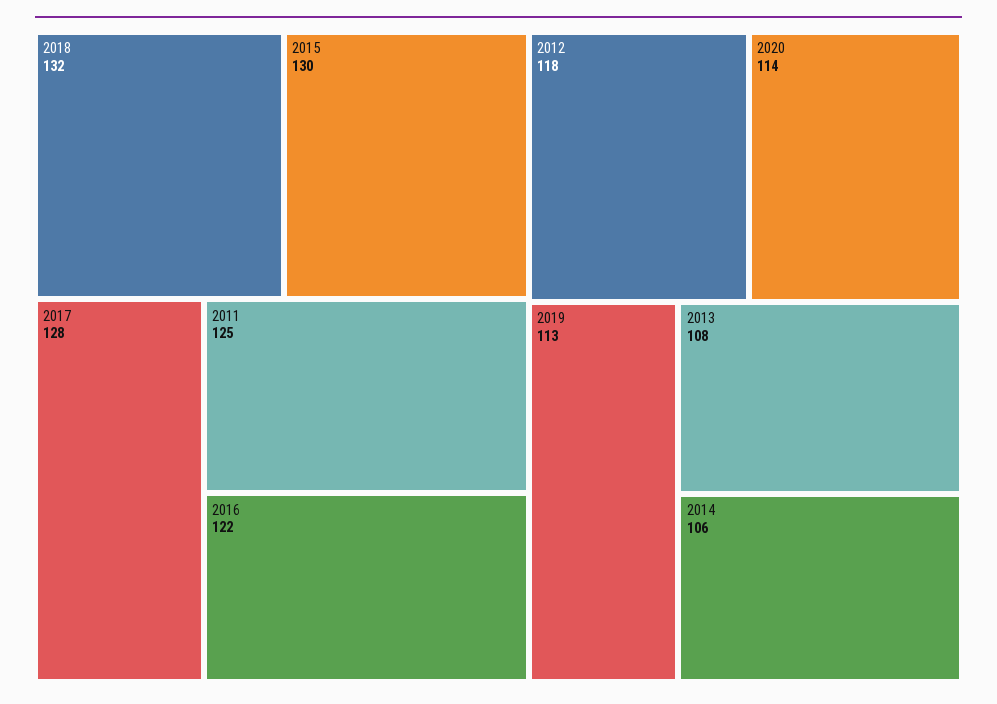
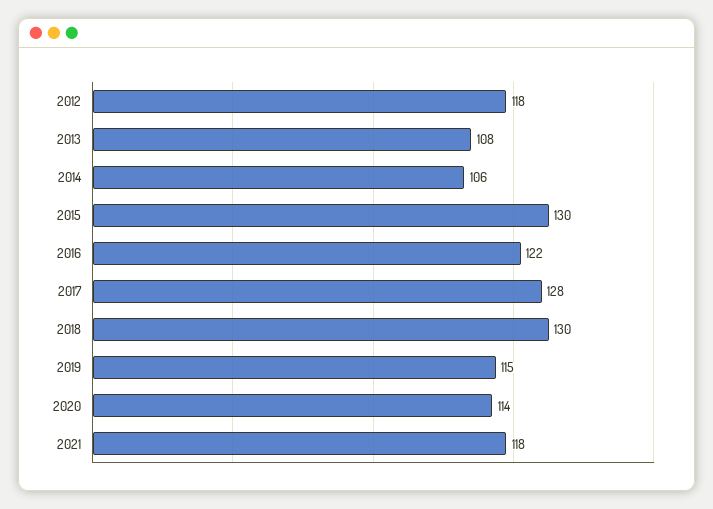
2018: 132 -> 130
2011: 125 -> none
2019: 113 -> 115
2021: none -> 118

